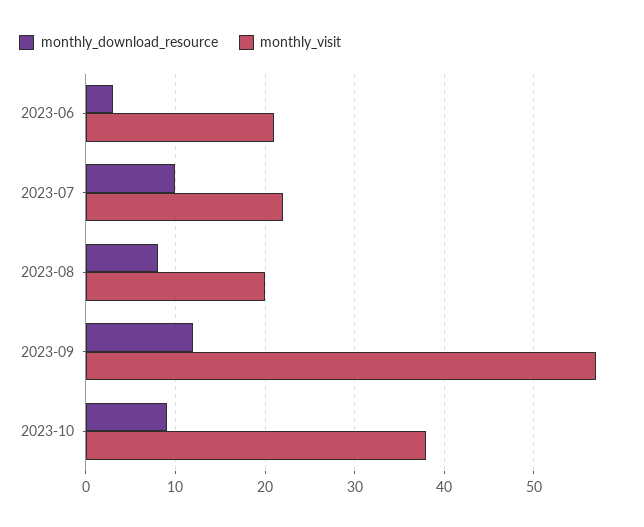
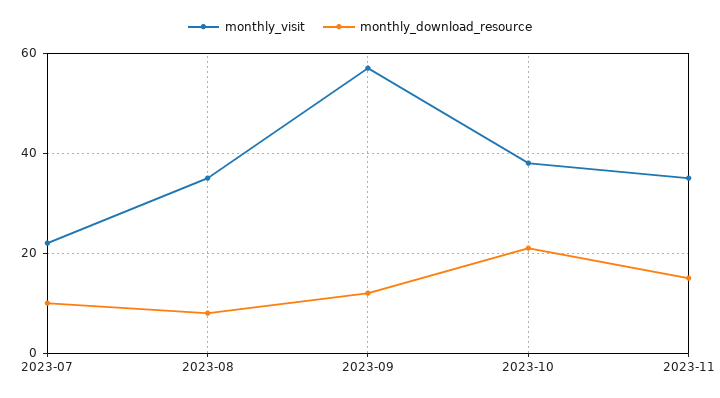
monthly_download_resource, 2023-06: 3 -> none
monthly_visit, 2023-06: 21 -> none
monthly_visit, 2023-08: 20 -> 35
monthly_download_resource, 2023-10: 9 -> 20
monthly_visit, 2023-11: none -> 35
monthly_download_resource, 2023-11: none -> 15

